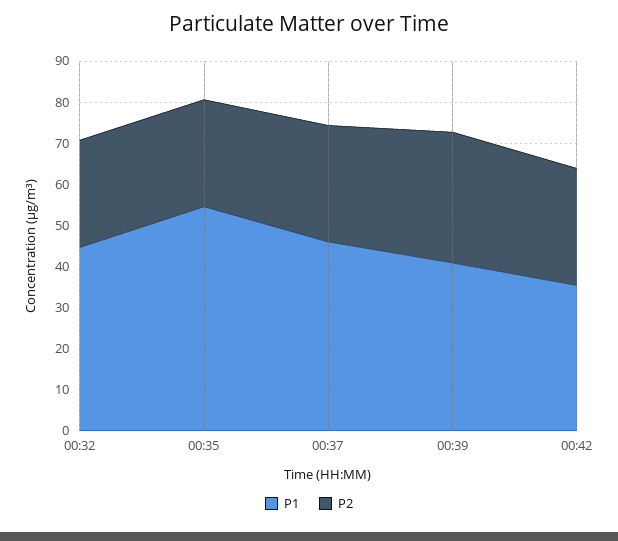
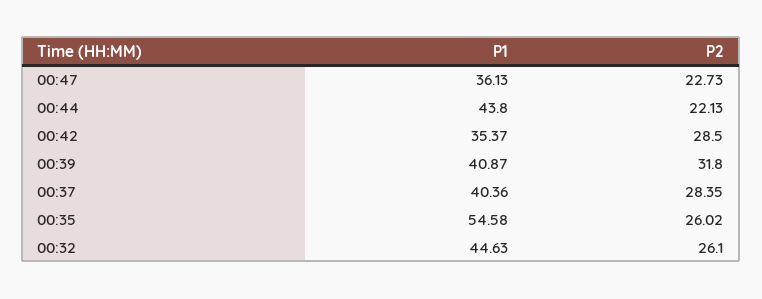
P1, 00:37: 46 -> 40.36
P1, 00:47: none -> 36.13
P2, 00:47: none -> 22.73
P1, 00:44: none -> 43.8
P2, 00:44: none -> 22.13

